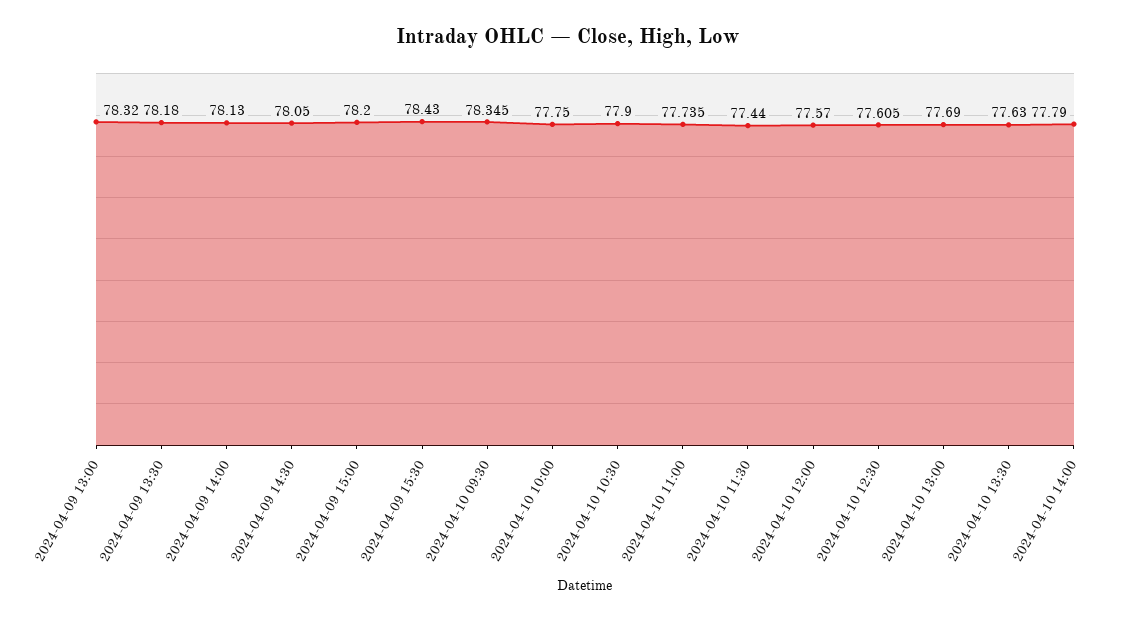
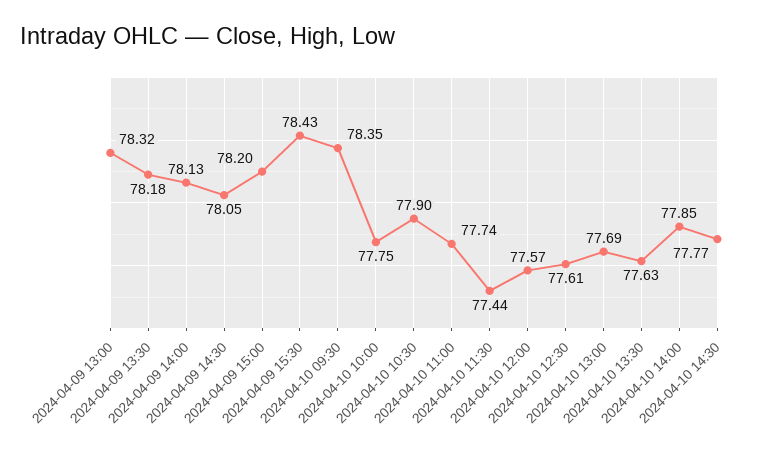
2024-04-10 14:00: 77.79 -> 77.85
2024-04-10 14:30: none -> 77.77

